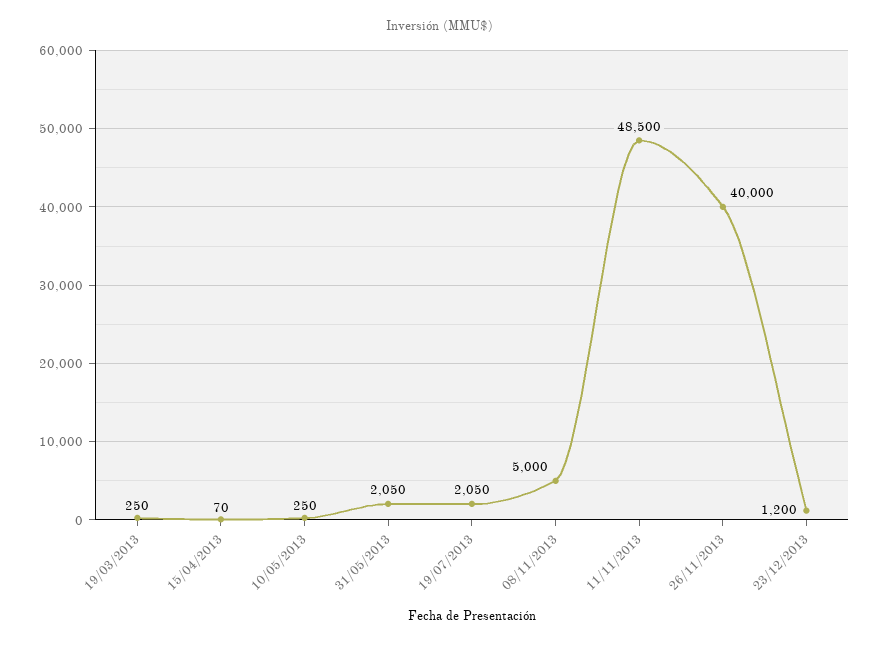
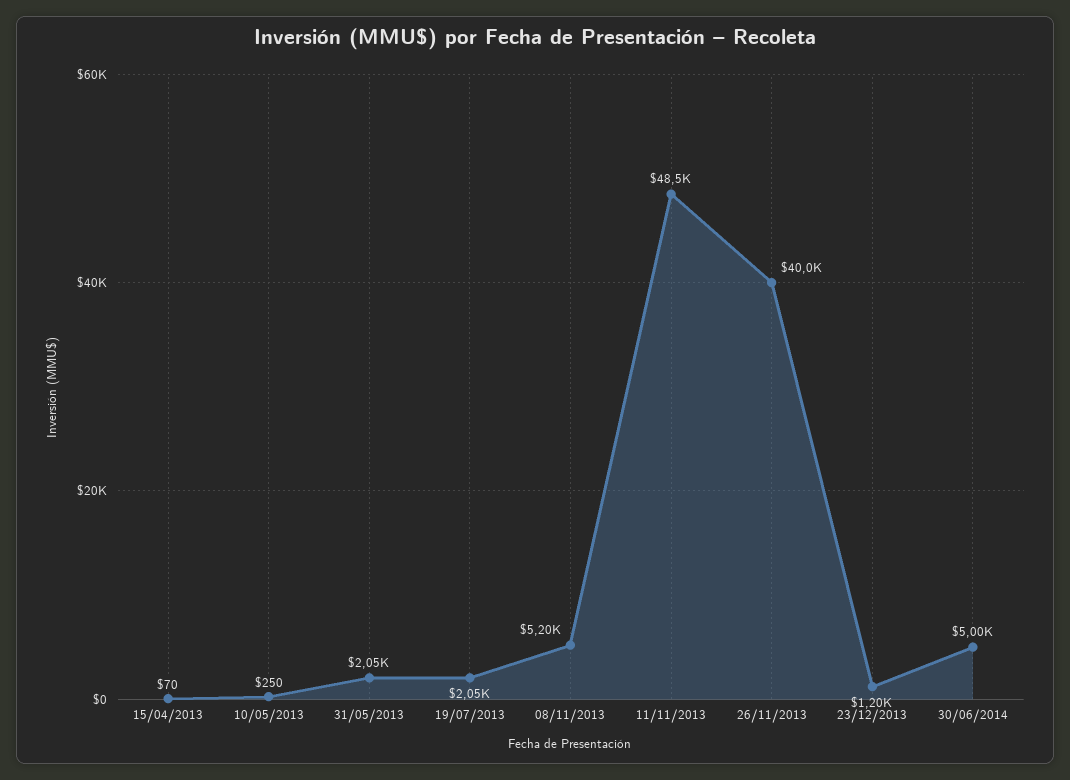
19/03/2013: 250 -> none
08/11/2013: 5000 -> 5200
30/06/2014: none -> 5000

